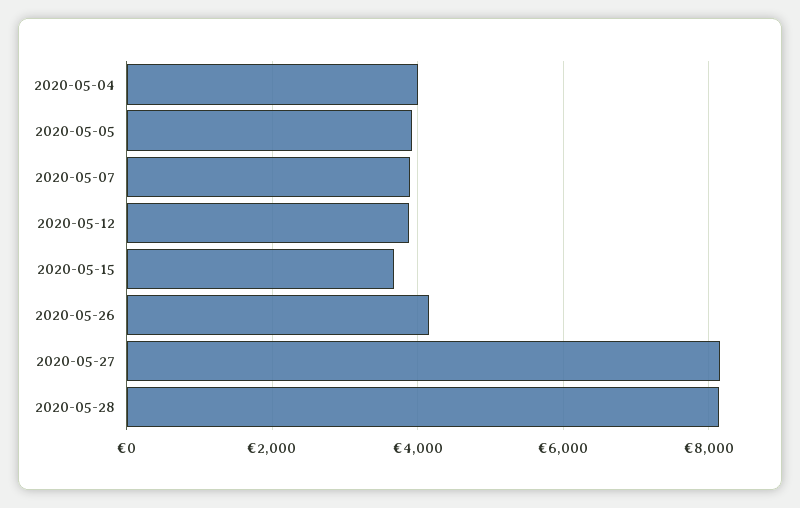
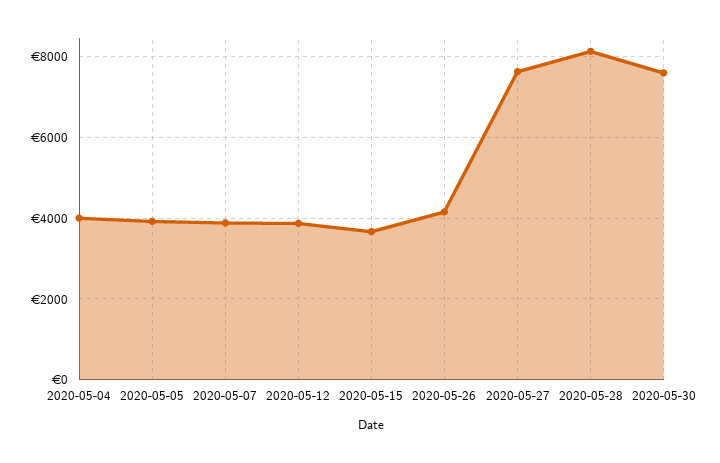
2020-05-27: 8200 -> 7600
2020-05-30: none -> 7600

